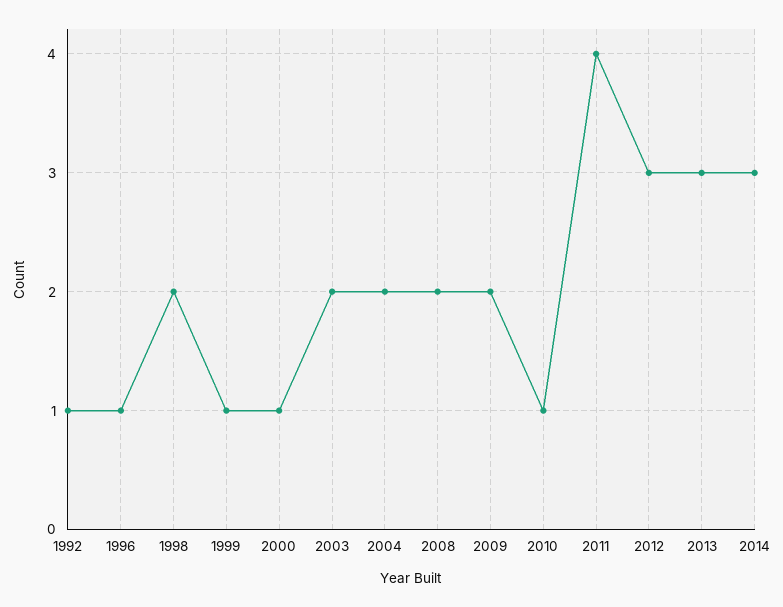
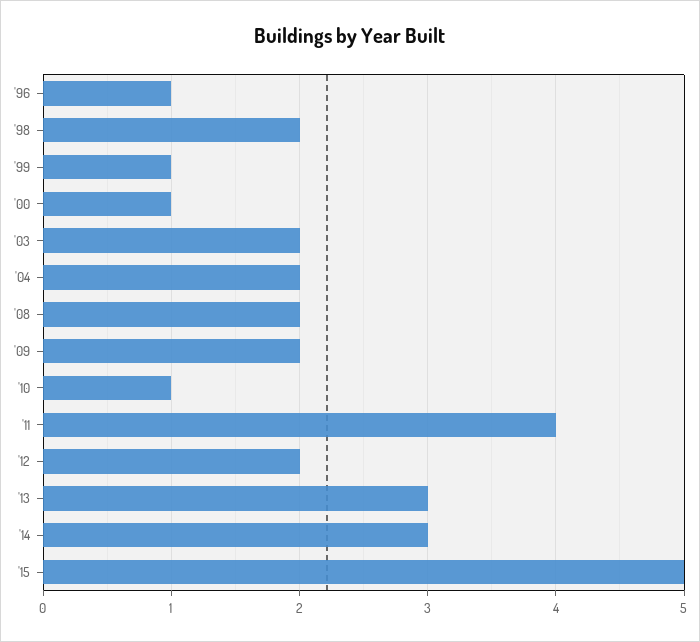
1992: 1 -> none
2012: 3 -> 2
'15: none -> 5

